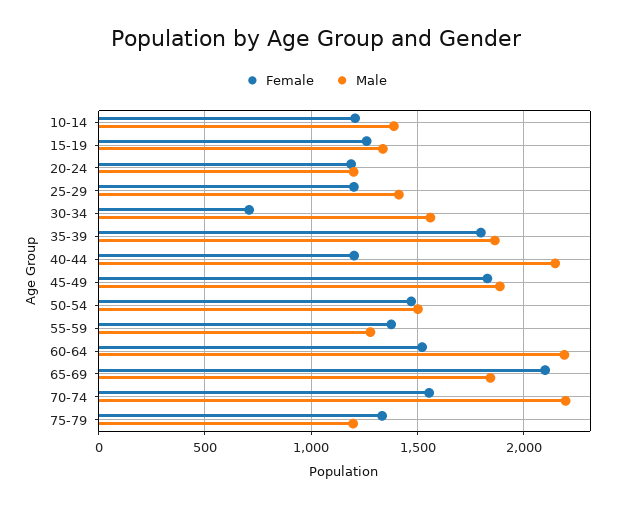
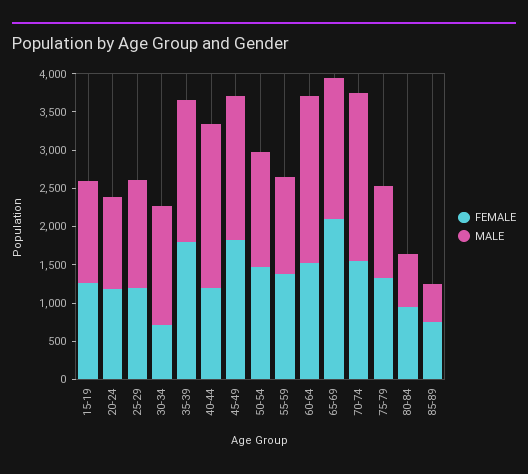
Female, 10-14: 1200 -> none
Male, 10-14: 1400 -> none
Female, 80-84: none -> 1000
Male, 80-84: none -> 750
Female, 85-89: none -> 750
Male, 85-89: none -> 500

